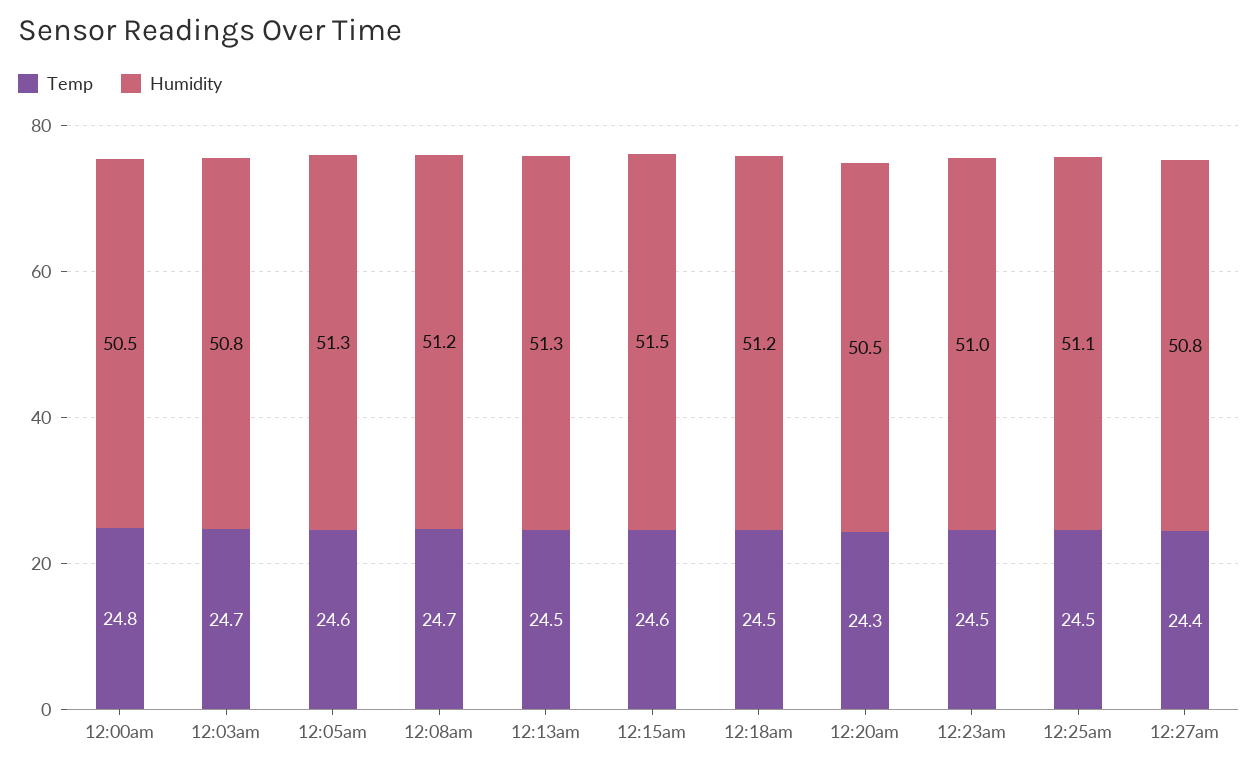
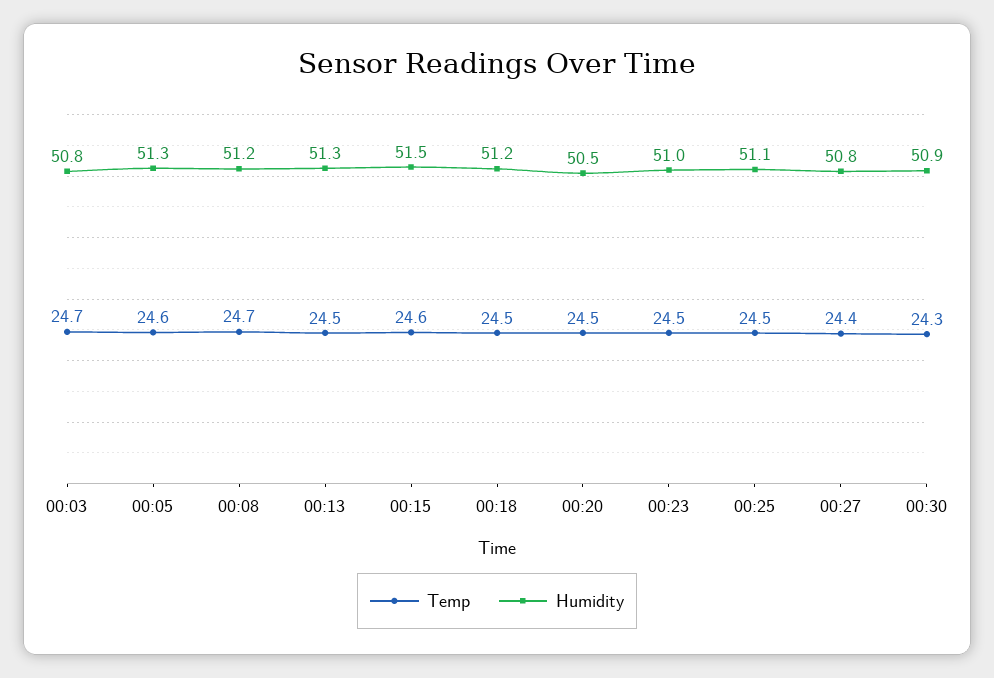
Temp, 12:00am: 24.8 -> none
Humidity, 12:00am: 50.5 -> none
Temp, 12:20am: 24.3 -> 24.5
Temp, 00:30: none -> 24.3
Humidity, 00:30: none -> 50.9

